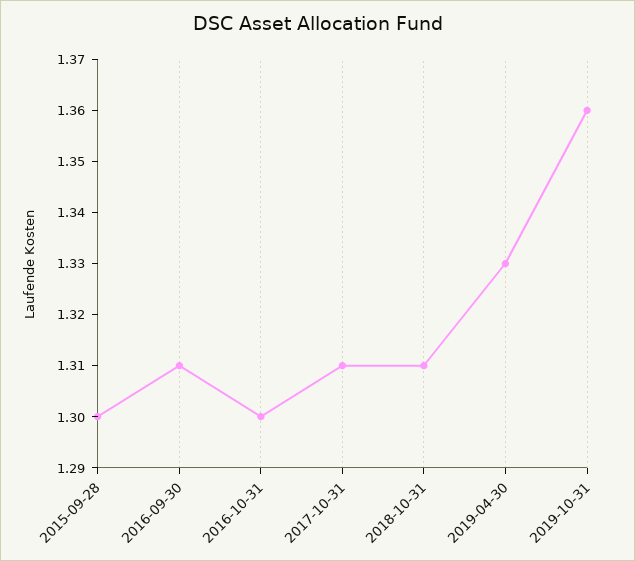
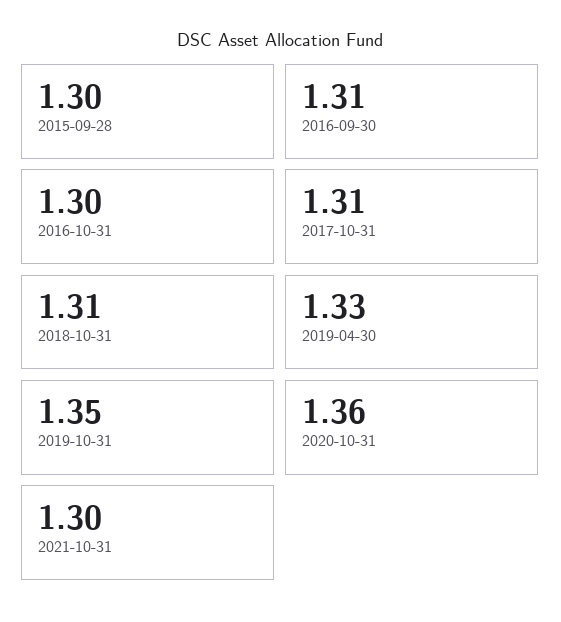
2019-10-31: 1.36 -> 1.35
2020-10-31: none -> 1.36
2021-10-31: none -> 1.3

